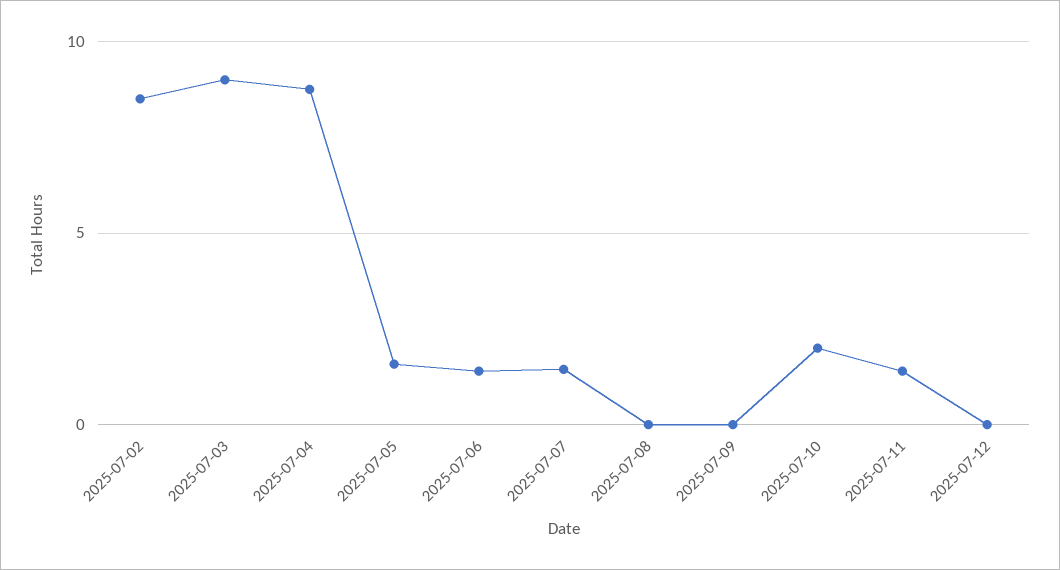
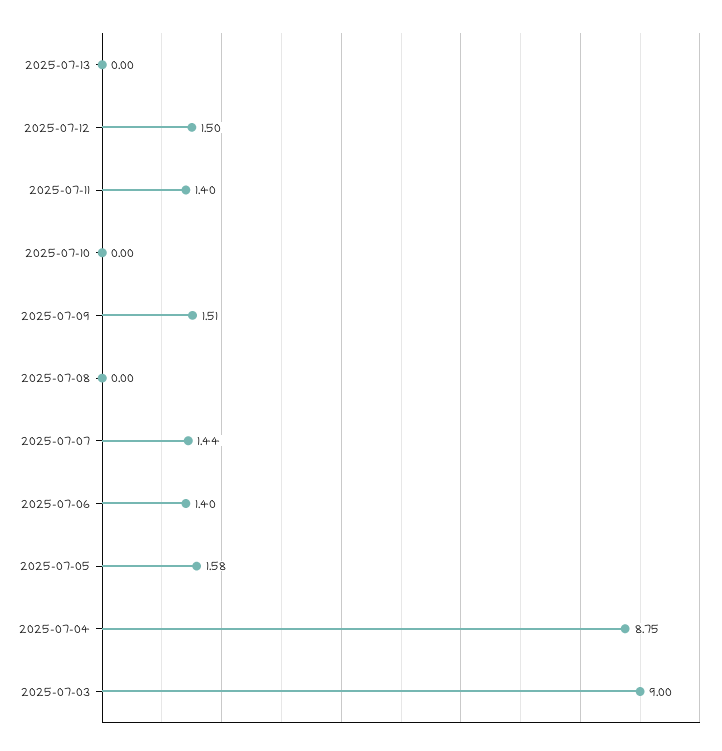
2025-07-02: 8.5 -> none
2025-07-09: 0 -> 1.51
2025-07-10: 2 -> 0
2025-07-12: 0 -> 1.5
2025-07-13: none -> 0

